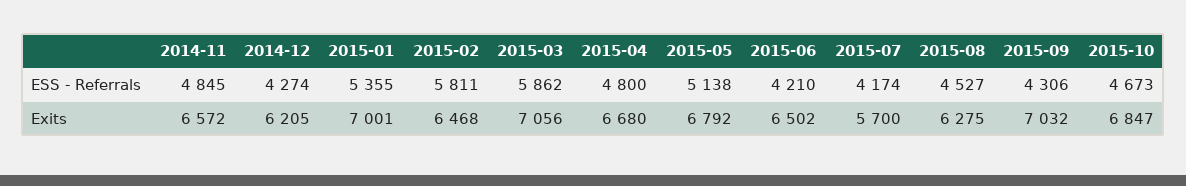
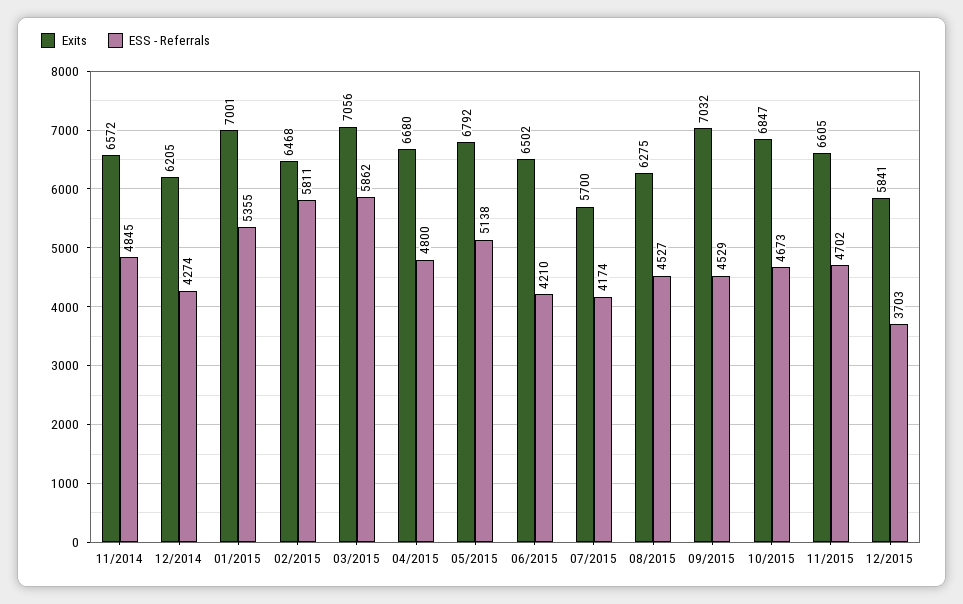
ESS - Referrals, 2015-09: 4306 -> 4529
Exits, 11/2015: none -> 6605
ESS - Referrals, 11/2015: none -> 4702
Exits, 12/2015: none -> 5841
ESS - Referrals, 12/2015: none -> 3703

